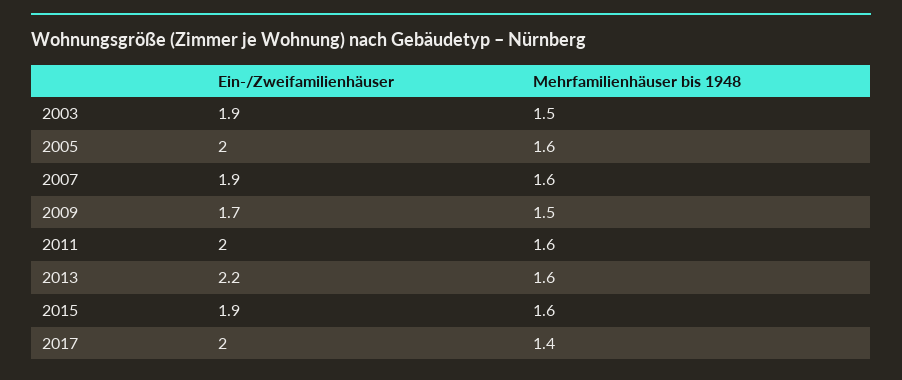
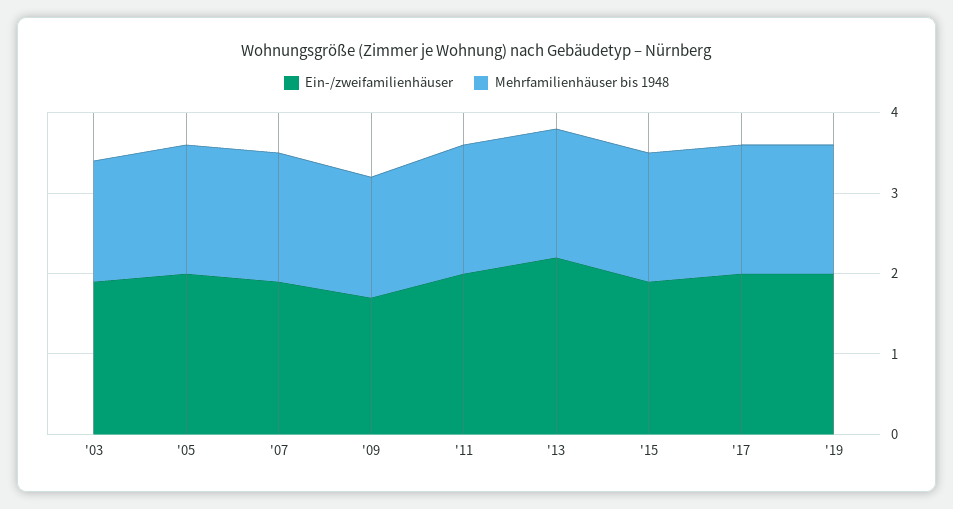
Mehrfamilienhäuser bis 1948, 2017: 1.4 -> 1.6
Ein-/Zweifamilienhäuser, '19: none -> 2
Mehrfamilienhäuser bis 1948, '19: none -> 1.6

